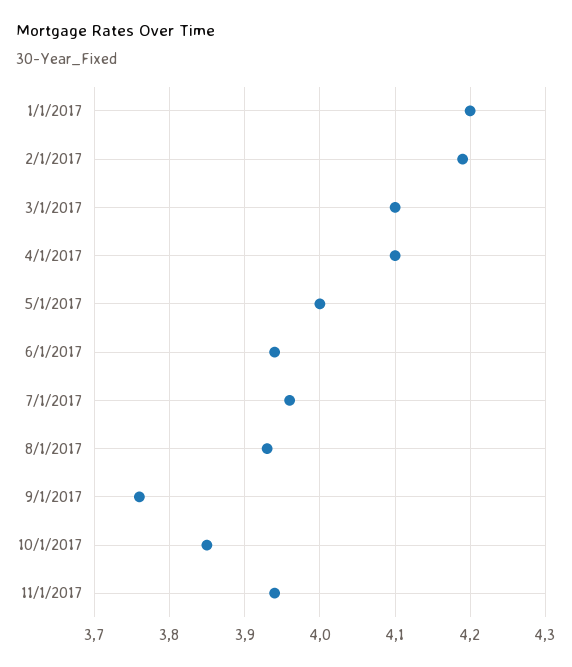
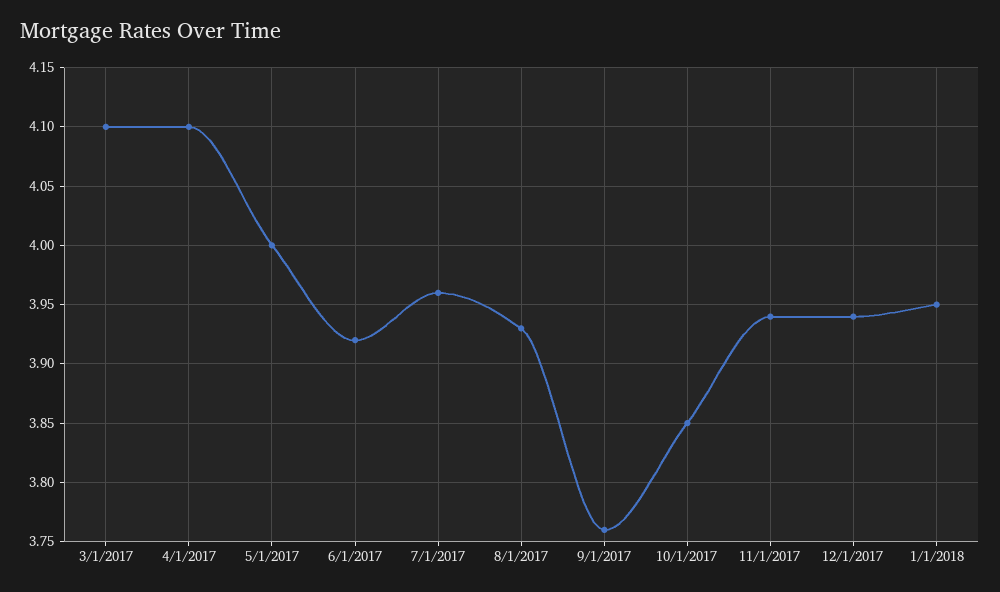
1/1/2017: 4.2 -> none
2/1/2017: 4.19 -> none
6/1/2017: 3.94 -> 3.92
12/1/2017: none -> 3.94
1/1/2018: none -> 3.95

